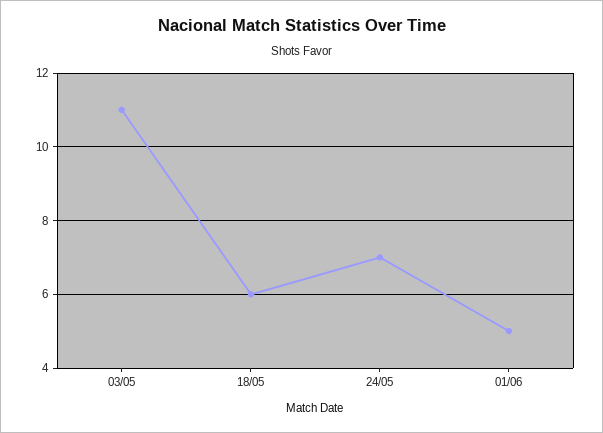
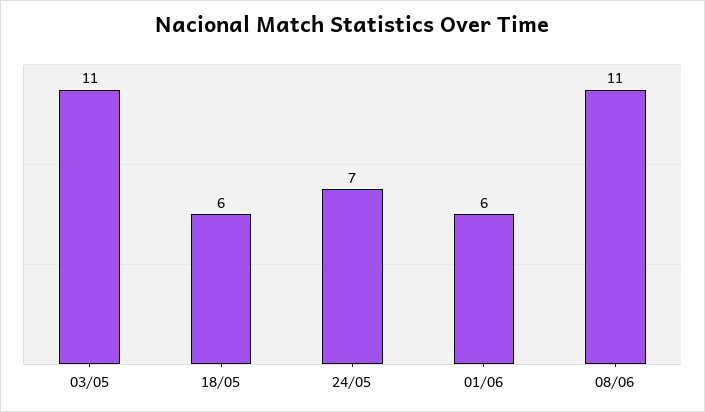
01/06: 5 -> 6
08/06: none -> 11

